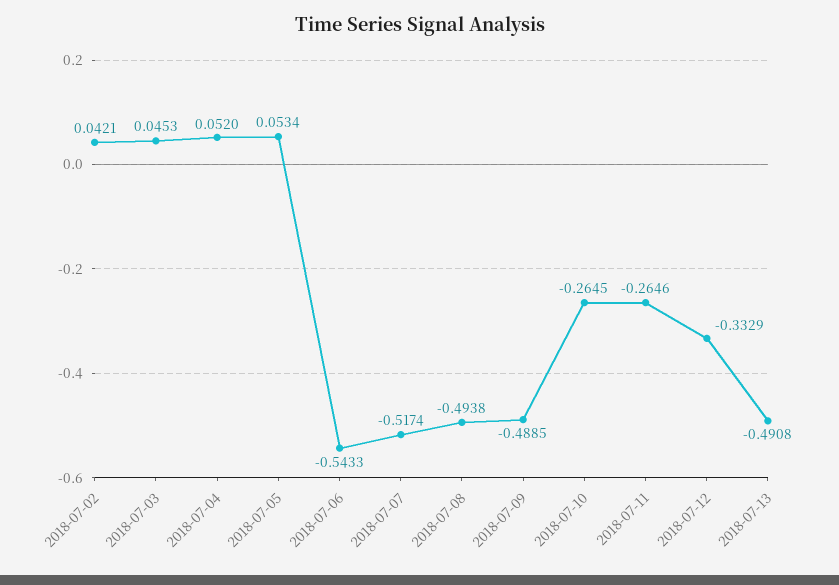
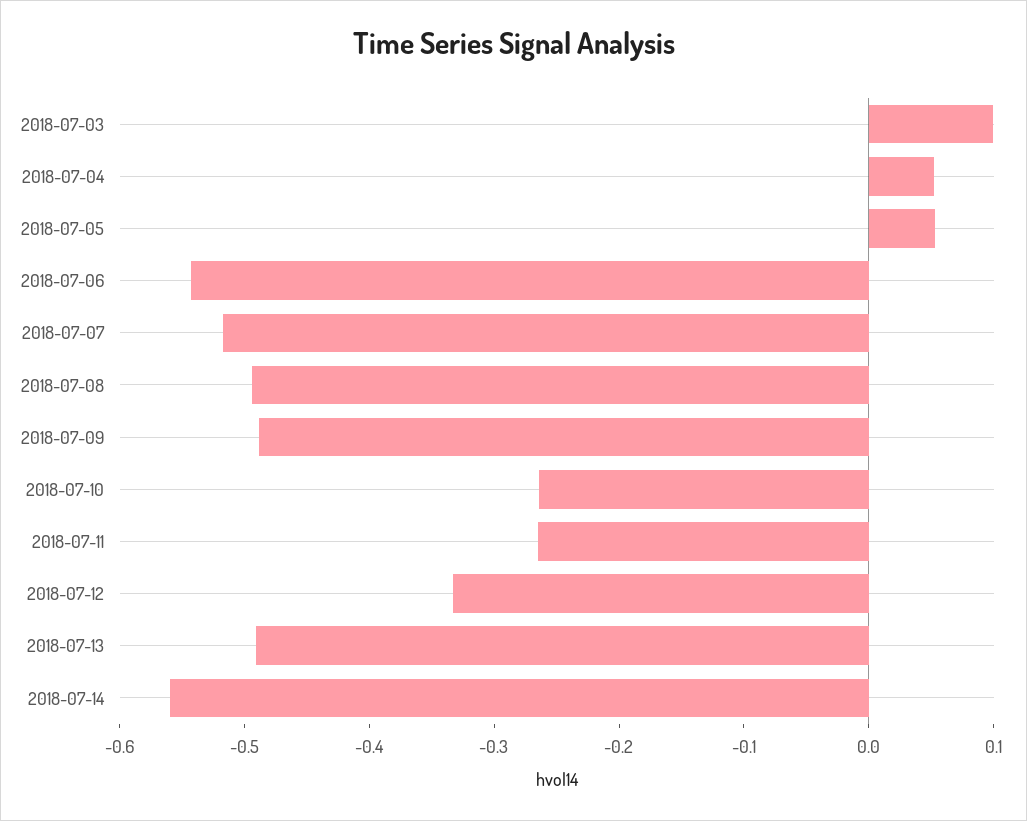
2018-07-02: 0.0421 -> none
2018-07-03: 0.0453 -> 0.1
2018-07-14: none -> -0.56

